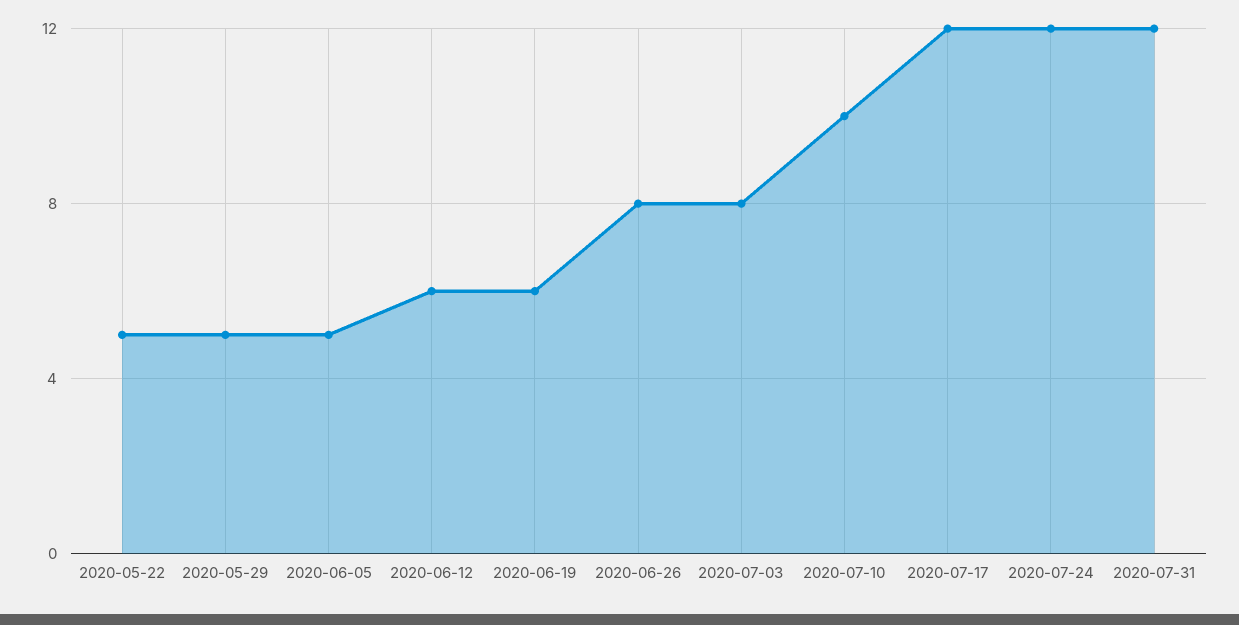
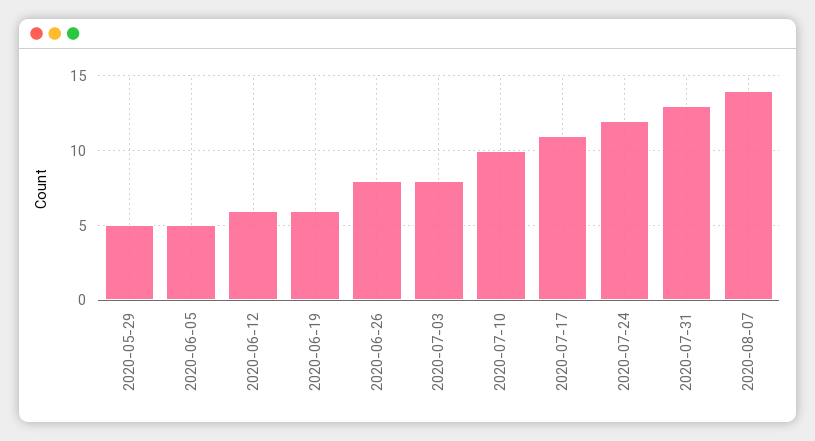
2020-05-22: 5 -> none
2020-07-17: 12 -> 11
2020-07-31: 12 -> 13
2020-08-07: none -> 14

